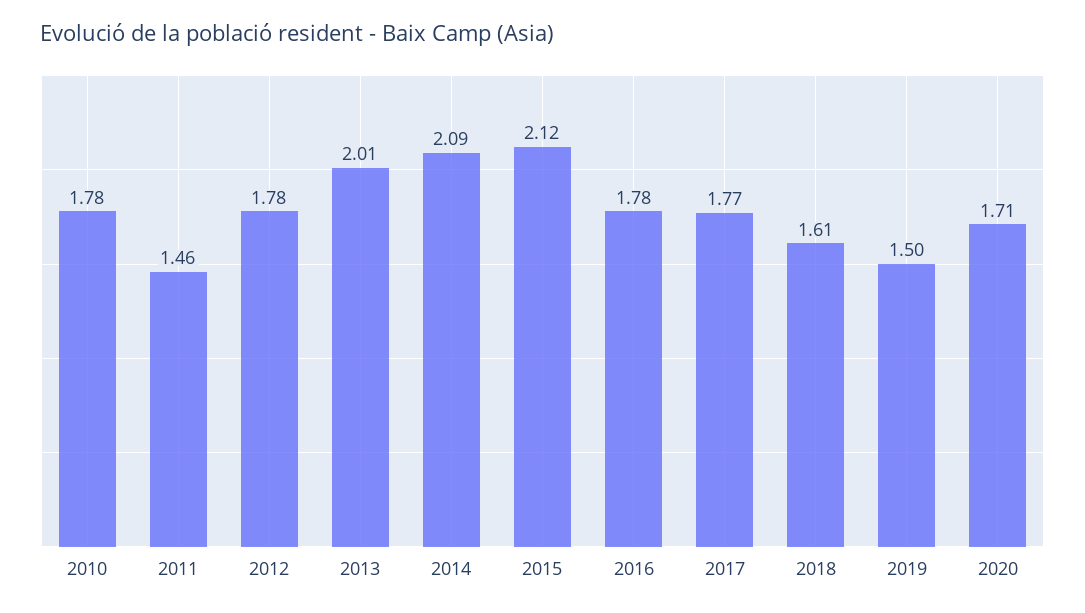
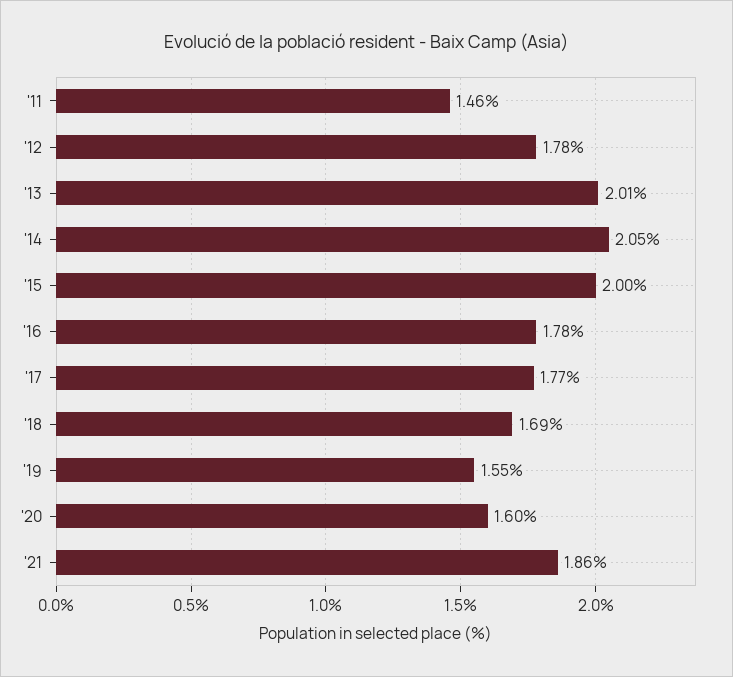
2010: 1.78 -> none
2014: 2.09 -> 2.05
2015: 2.12 -> 2
2018: 1.61 -> 1.69
2019: 1.5 -> 1.55
2020: 1.71 -> 1.6
'21: none -> 1.86

